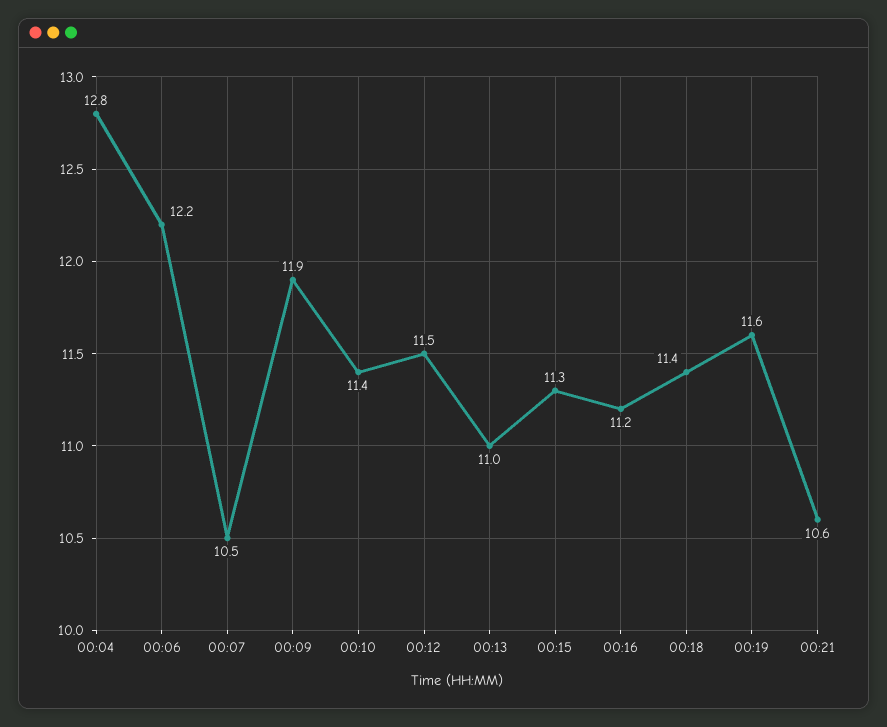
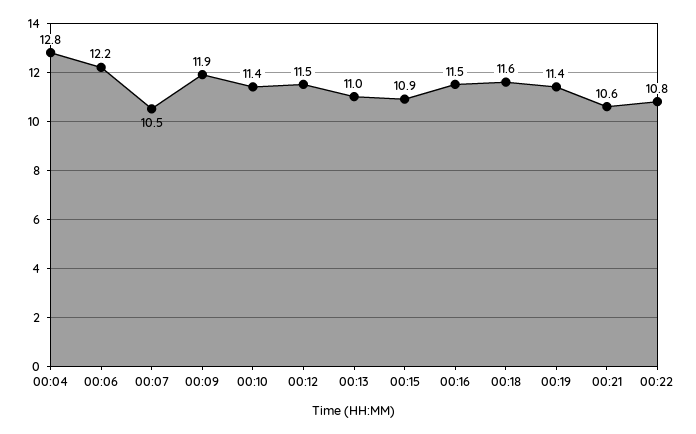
00:15: 11.3 -> 10.9
00:16: 11.2 -> 11.5
00:18: 11.4 -> 11.6
00:19: 11.6 -> 11.4
00:22: none -> 10.8

